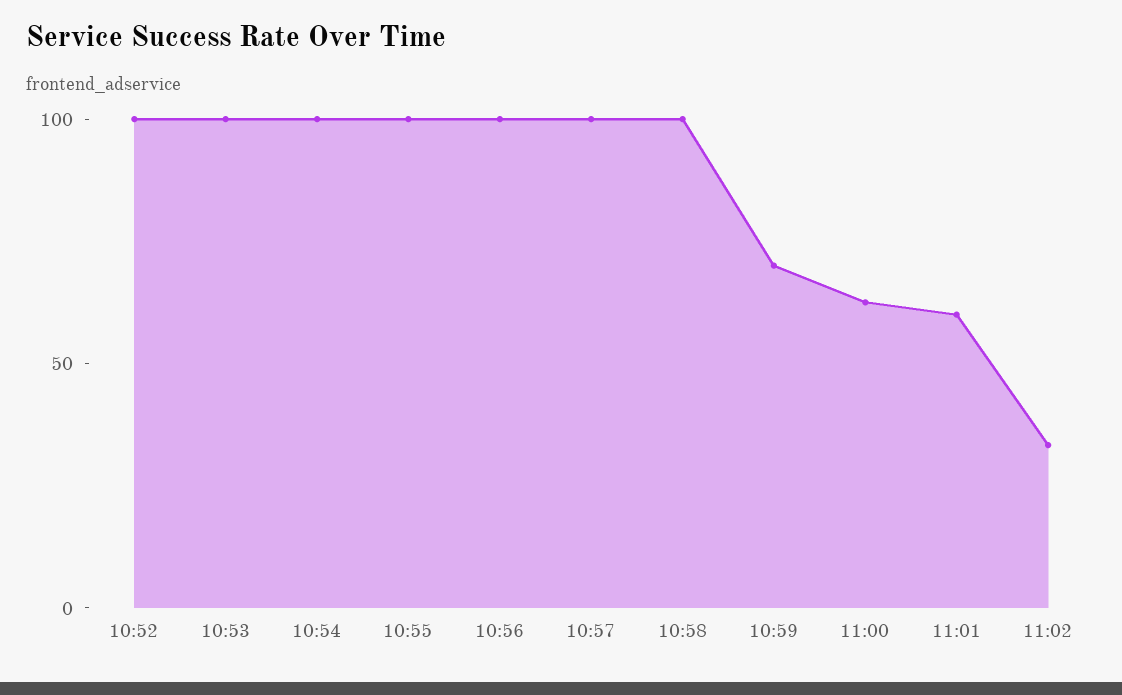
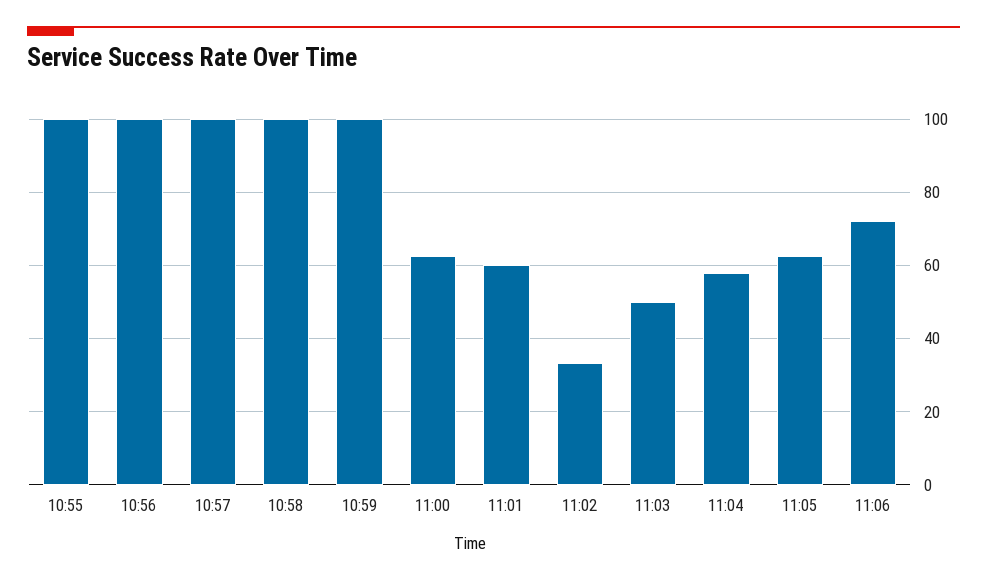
10:52: 100 -> none
10:53: 100 -> none
10:54: 100 -> none
10:59: 70 -> 100
11:03: none -> 50
11:04: none -> 58
11:05: none -> 62
11:06: none -> 72

